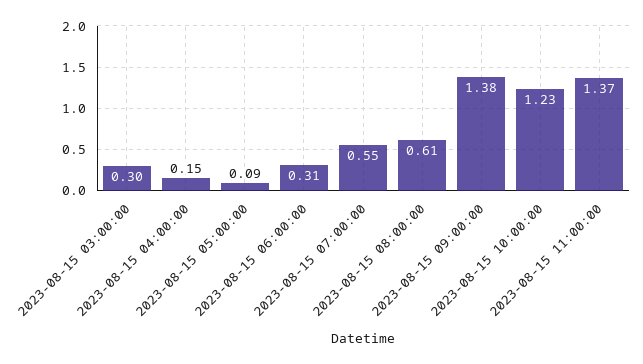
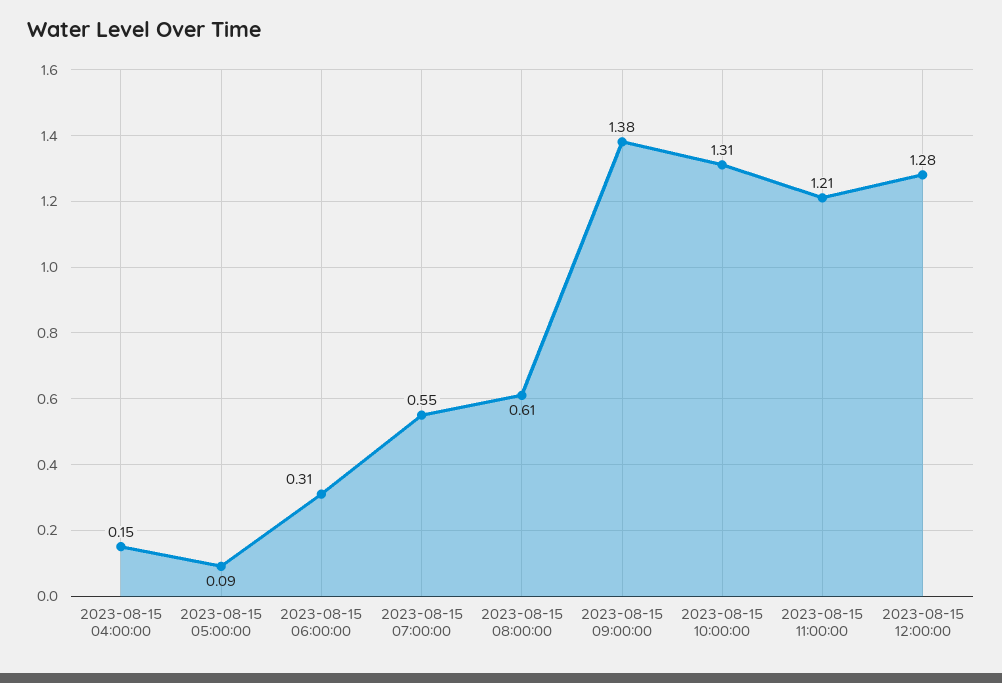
2023-08-15 03:00:00: 0.3 -> none
2023-08-15 10:00:00: 1.23 -> 1.31
2023-08-15 11:00:00: 1.37 -> 1.21
2023-08-15 12:00:00: none -> 1.28

